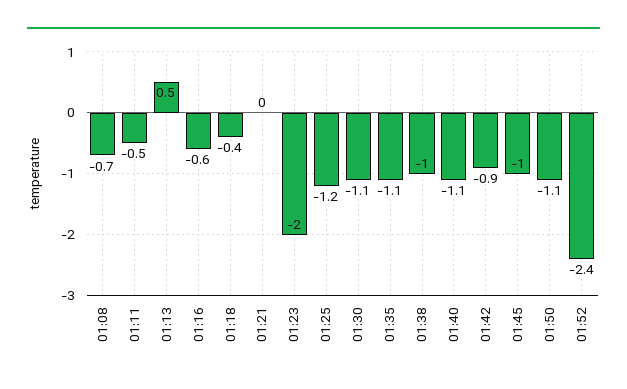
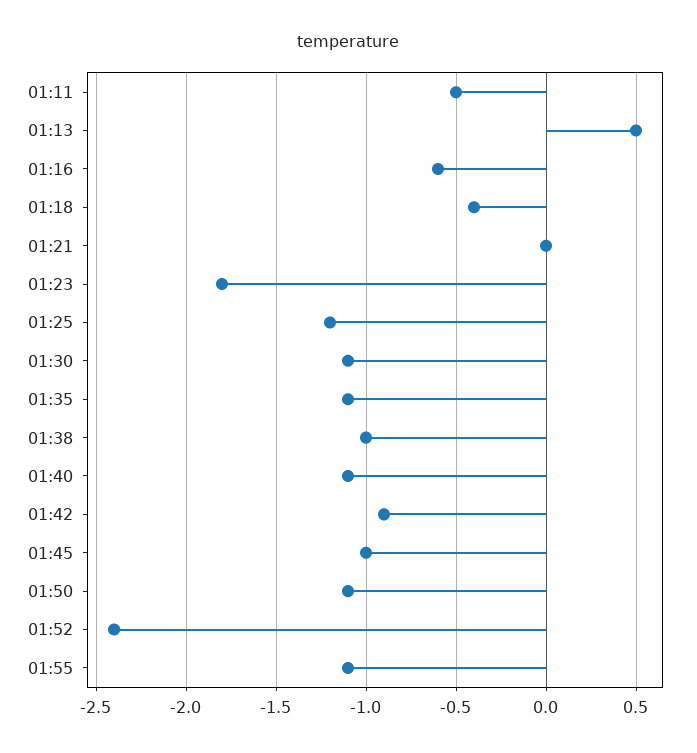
01:08: -0.7 -> none
01:23: -2 -> -1.8
01:55: none -> -1.1

